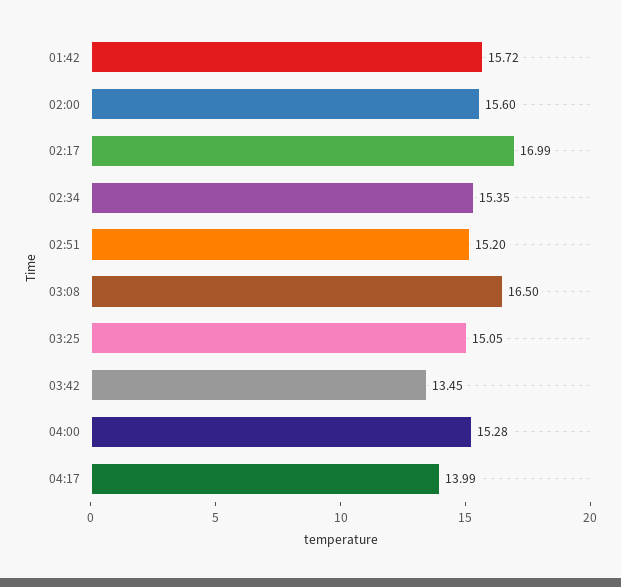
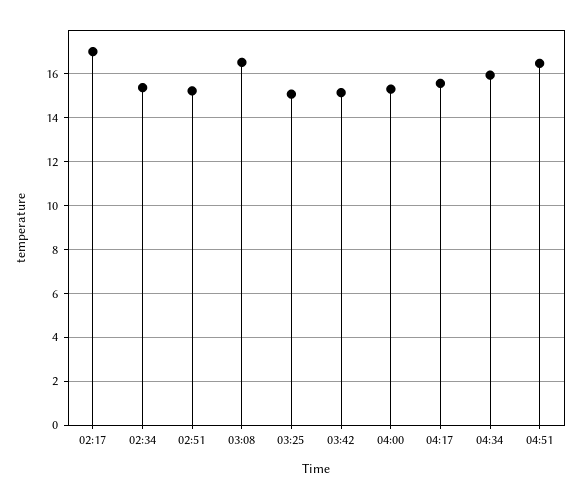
01:42: 15.72 -> none
02:00: 15.6 -> none
03:42: 13.45 -> 15
04:17: 13.99 -> 15.5
04:34: none -> 16
04:51: none -> 16.5

